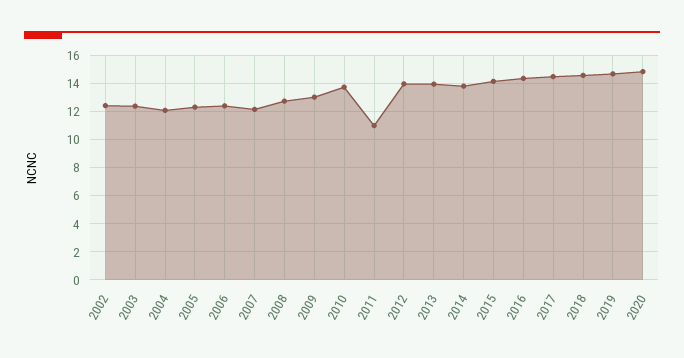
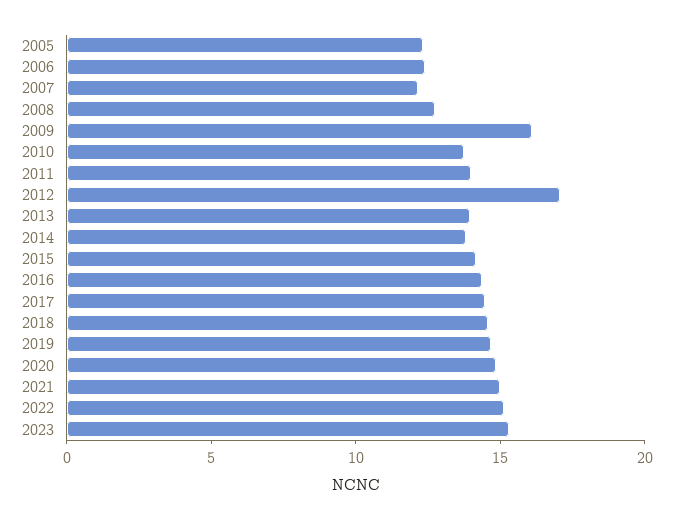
2002: 12.5 -> none
2003: 12.5 -> none
2004: 12 -> none
2009: 13 -> 16
2011: 11 -> 14
2012: 14 -> 17
2021: none -> 15
2022: none -> 15
2023: none -> 15

